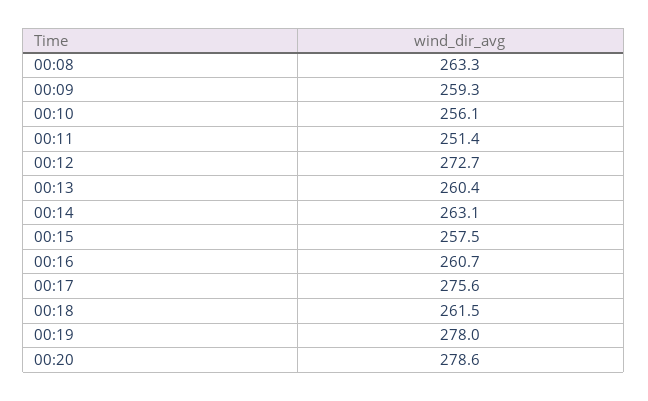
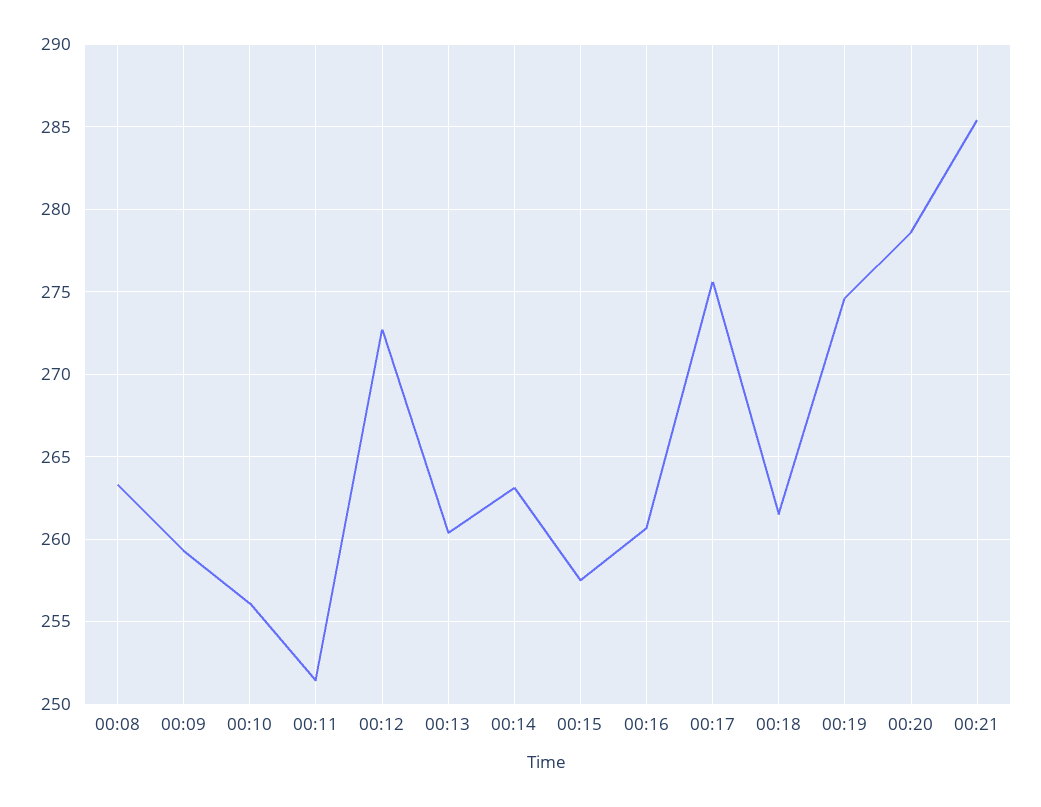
00:19: 278 -> 274.5
00:21: none -> 285.5

